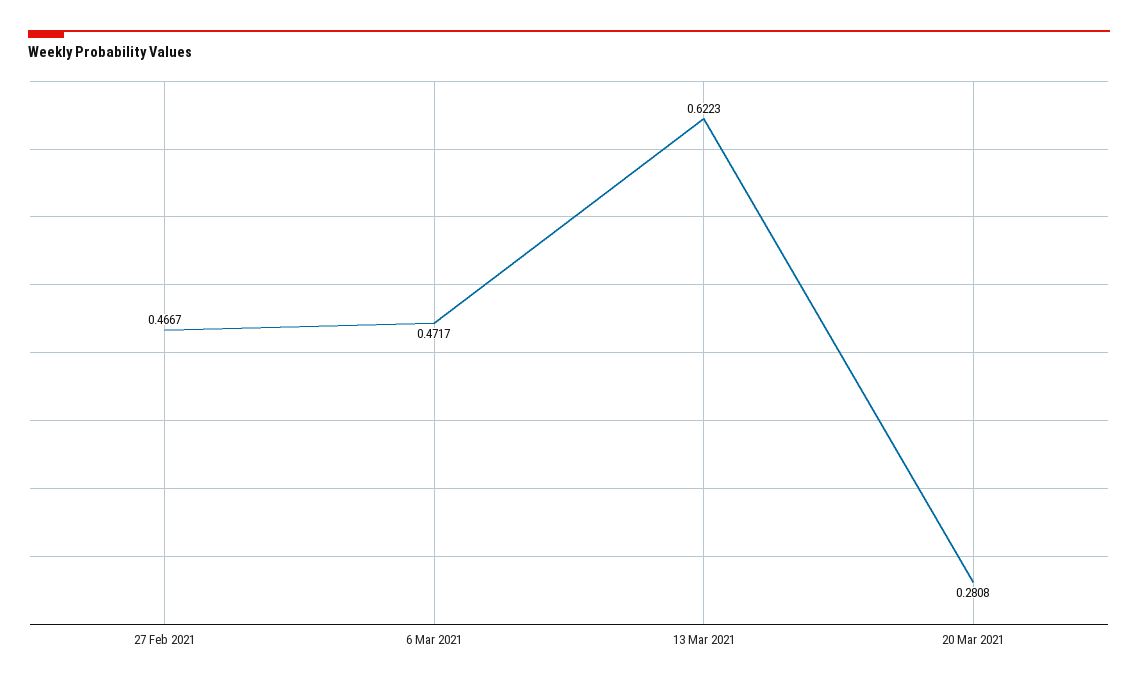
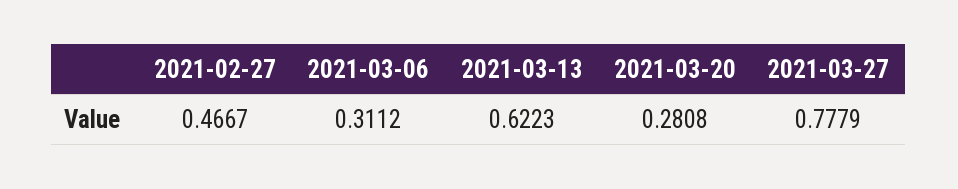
6 Mar 2021: 0.4717 -> 0.3112
2021-03-27: none -> 0.7779

